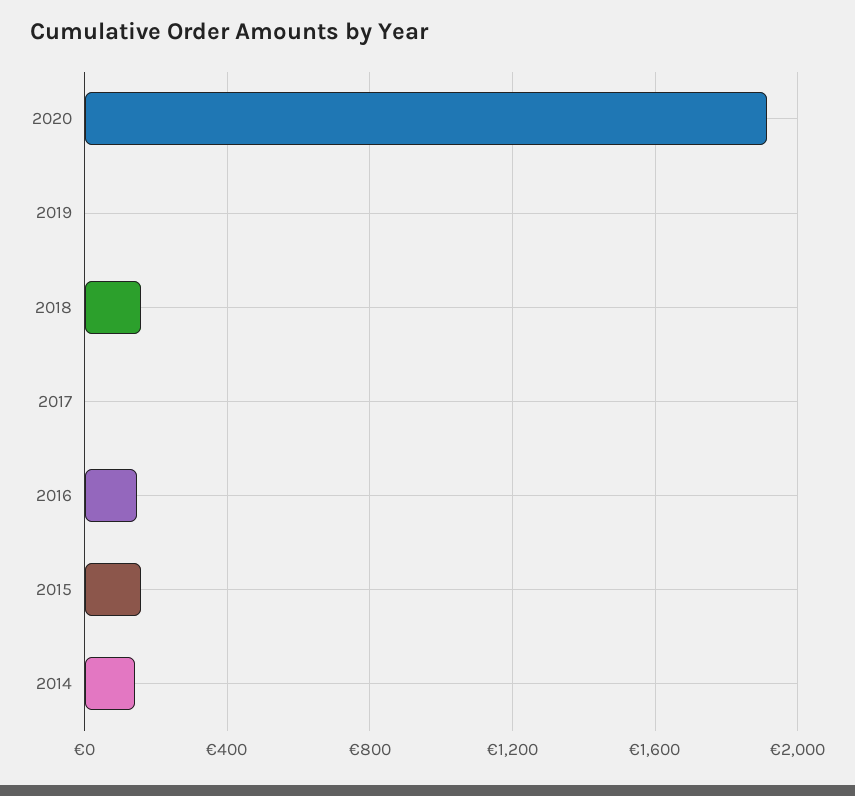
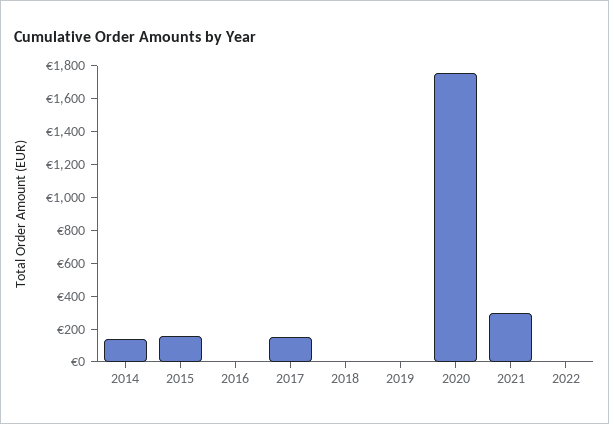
2020: 1900 -> 1750
2018: 150 -> 0
2017: 0 -> 150
2016: 150 -> 0
2021: none -> 300
2022: none -> 0

